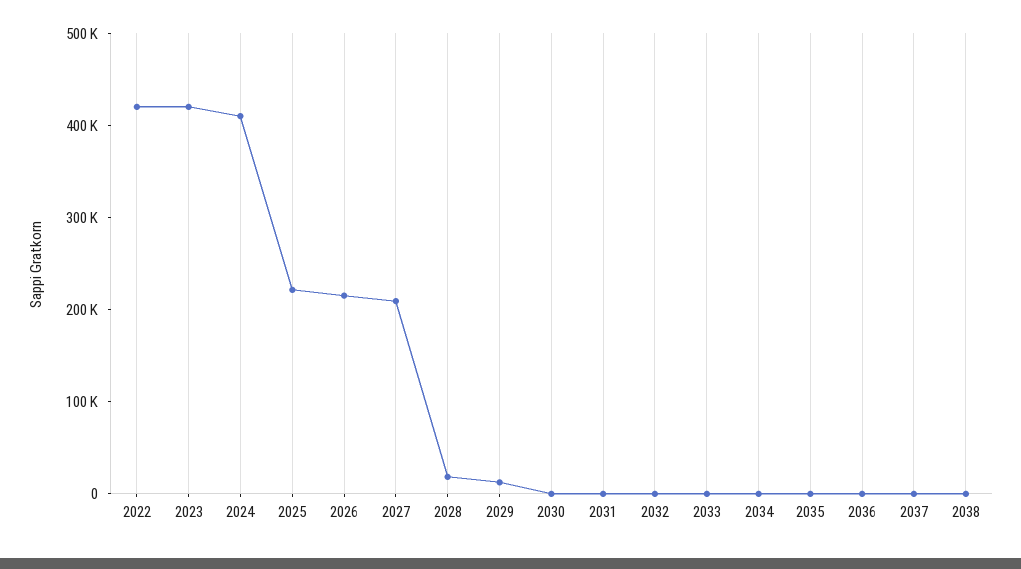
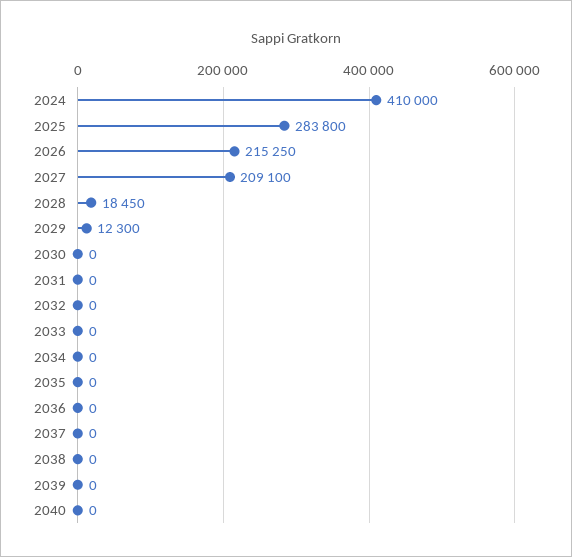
2022: 420000 -> none
2023: 420000 -> none
2025: 220000 -> 283800
2039: none -> 0
2040: none -> 0

